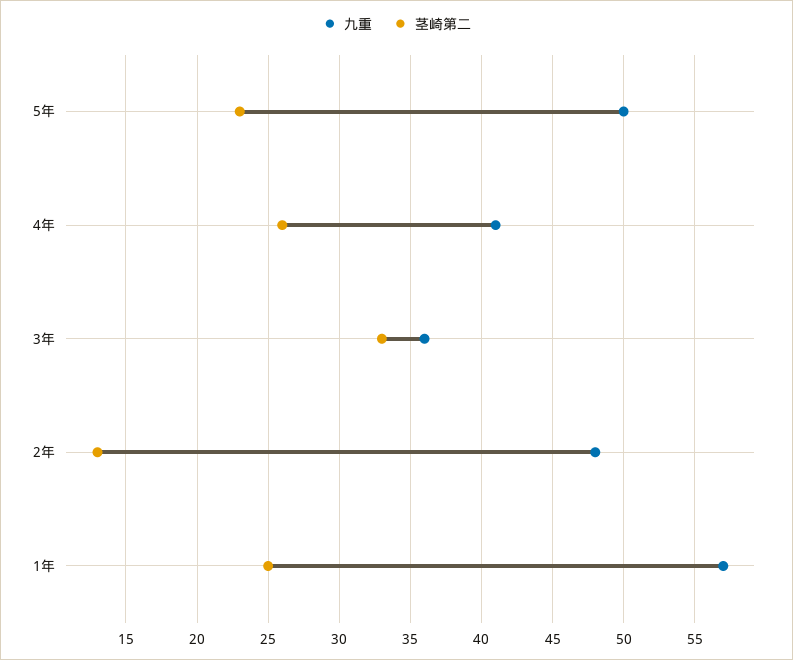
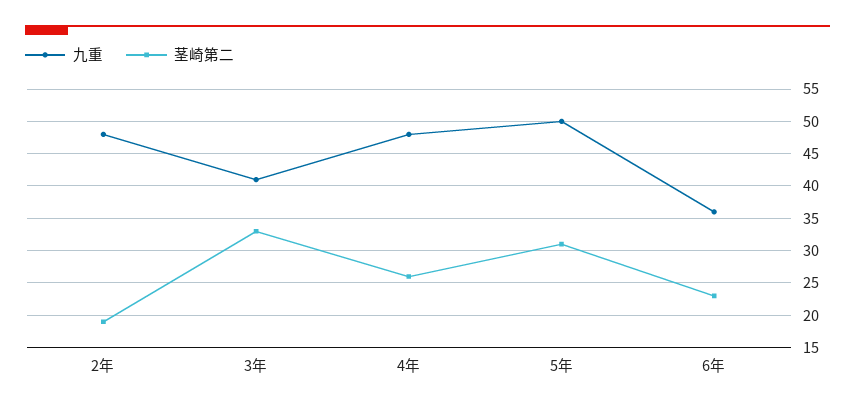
茎崎第二, 5年: 23 -> 31
九重, 4年: 41 -> 48
九重, 3年: 36 -> 41
茎崎第二, 2年: 13 -> 19
九重, 1年: 57 -> none
茎崎第二, 1年: 25 -> none
九重, 6年: none -> 36
茎崎第二, 6年: none -> 23

